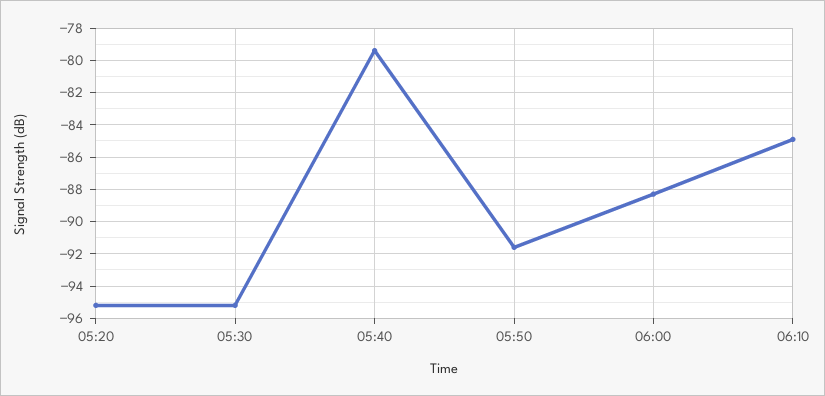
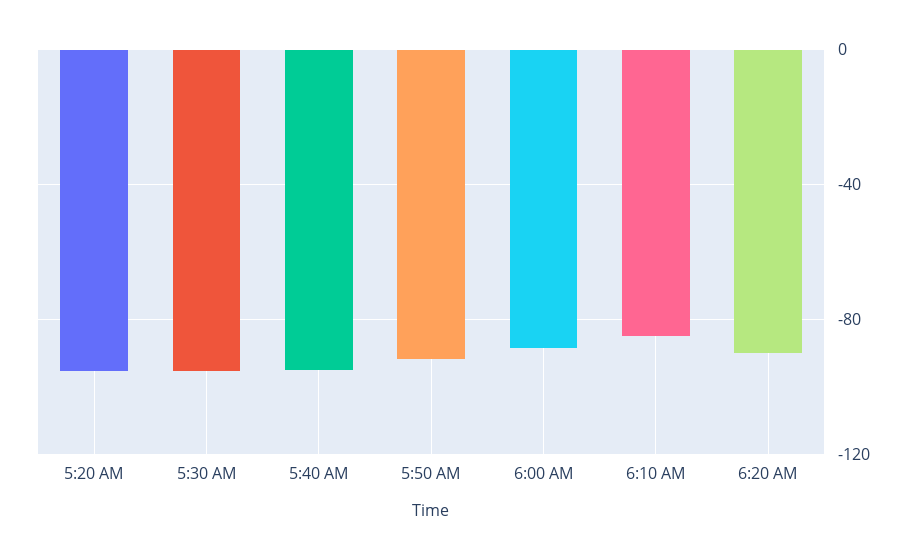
05:40: -79.5 -> -95
6:20 AM: none -> -90

